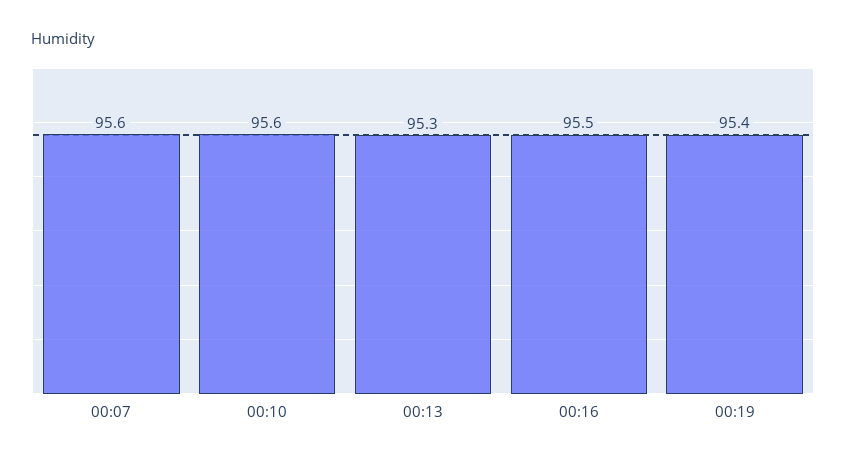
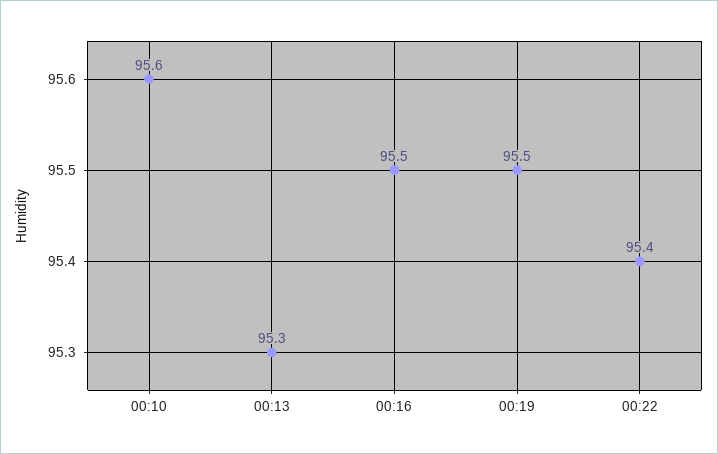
00:07: 95.6 -> none
00:19: 95.4 -> 95.5
00:22: none -> 95.4

